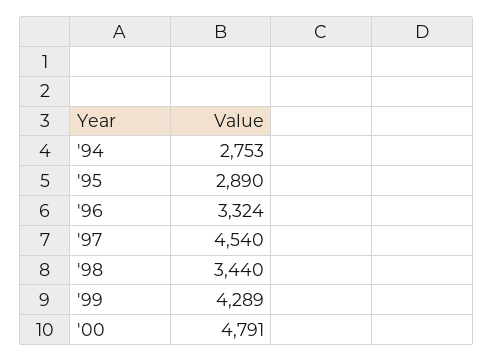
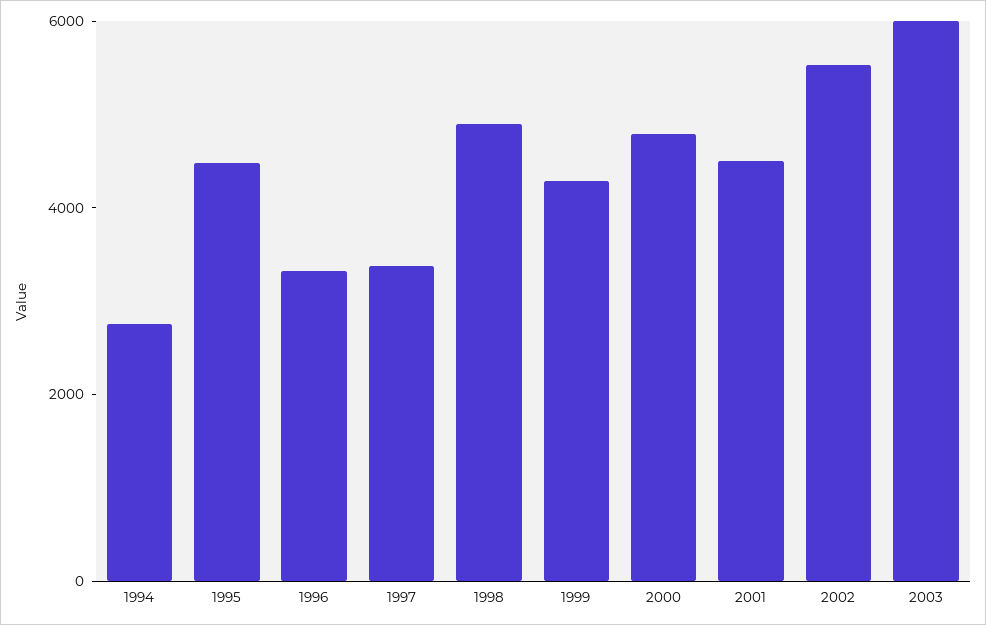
'95: 2890 -> 4500
'97: 4540 -> 3500
'98: 3440 -> 5000
2001: none -> 4500
2002: none -> 5500
2003: none -> 6000

